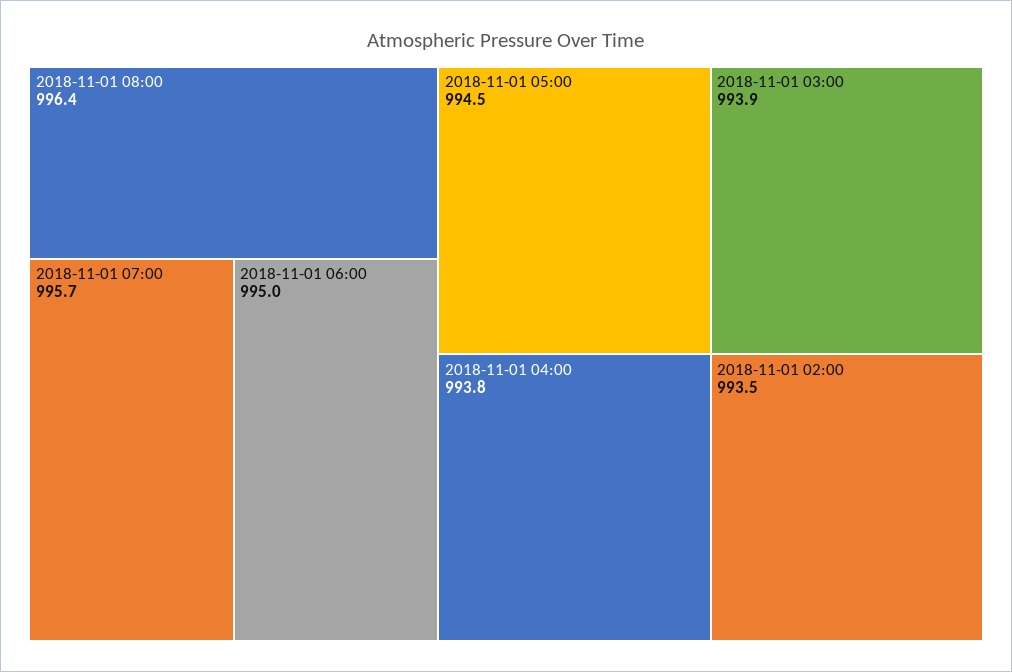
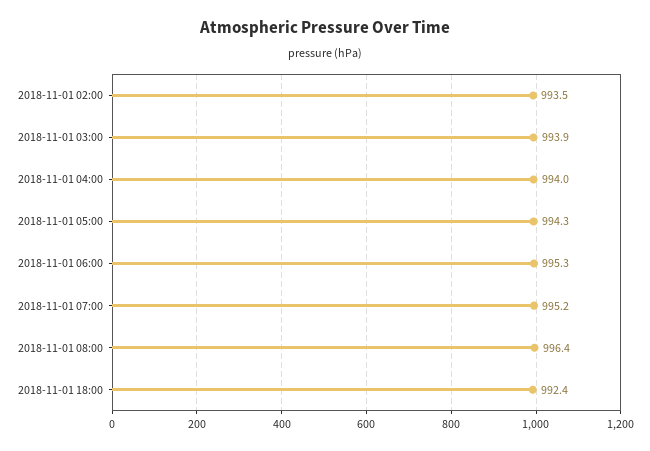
2018-11-01 07:00: 995.7 -> 995.2
2018-11-01 06:00: 995 -> 995.3
2018-11-01 05:00: 994.5 -> 994.3
2018-11-01 04:00: 993.8 -> 994
2018-11-01 18:00: none -> 992.4

